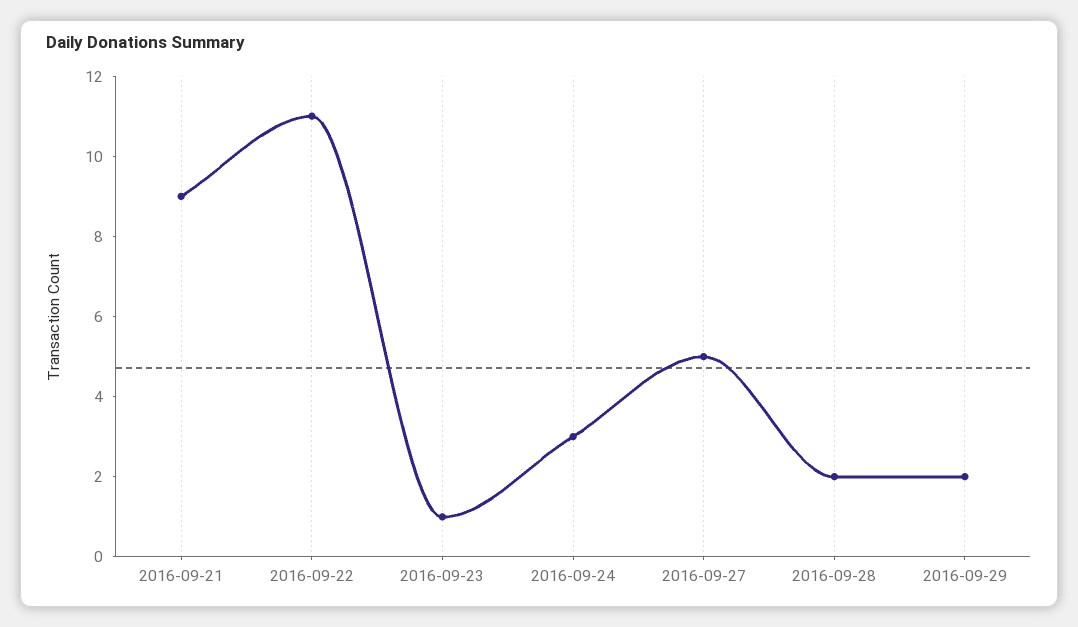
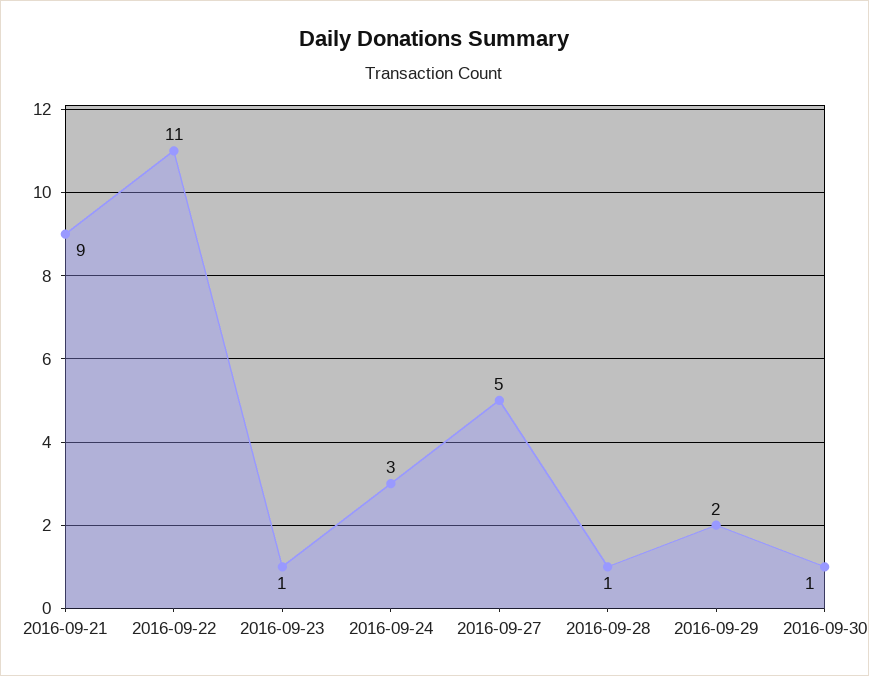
2016-09-28: 2 -> 1
2016-09-30: none -> 1

